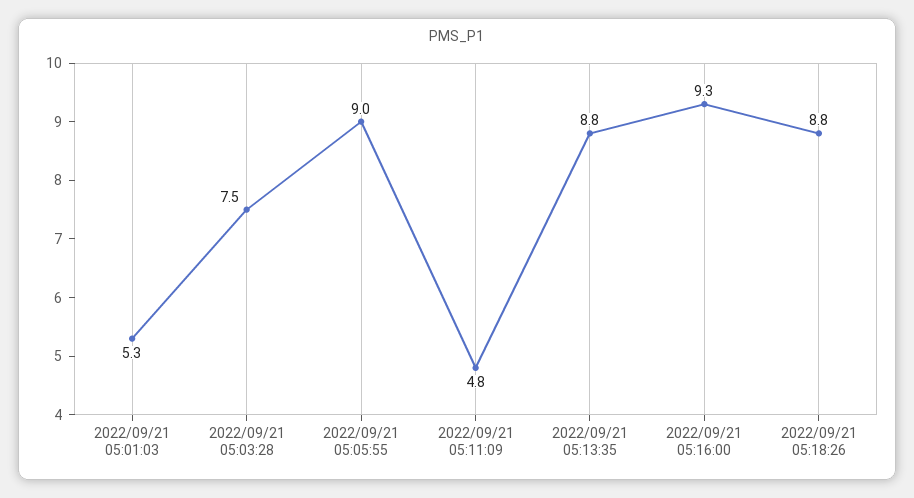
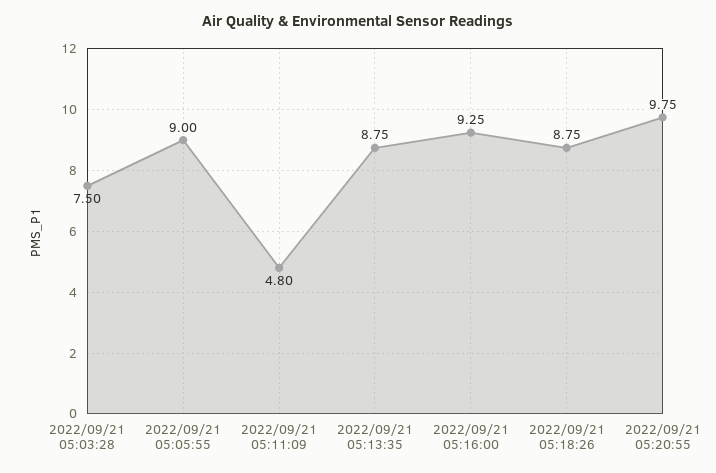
2022/09/21 05:01:03: 5.3 -> none
2022/09/21 05:20:55: none -> 9.75

